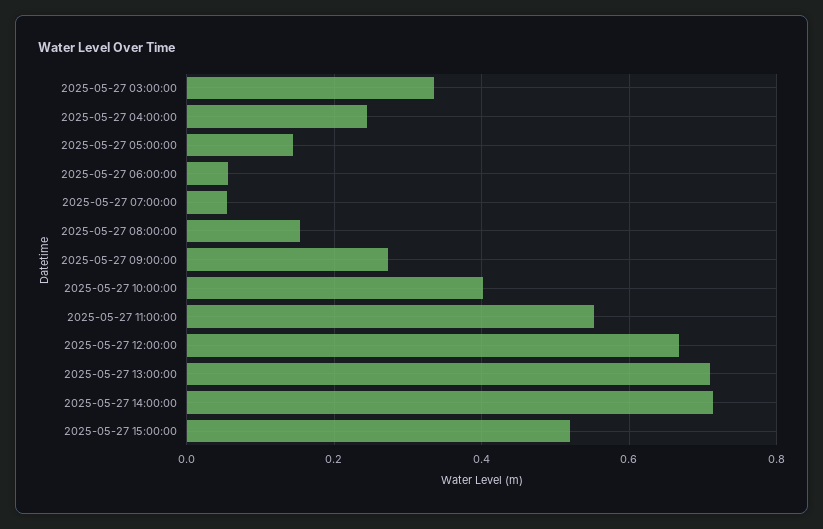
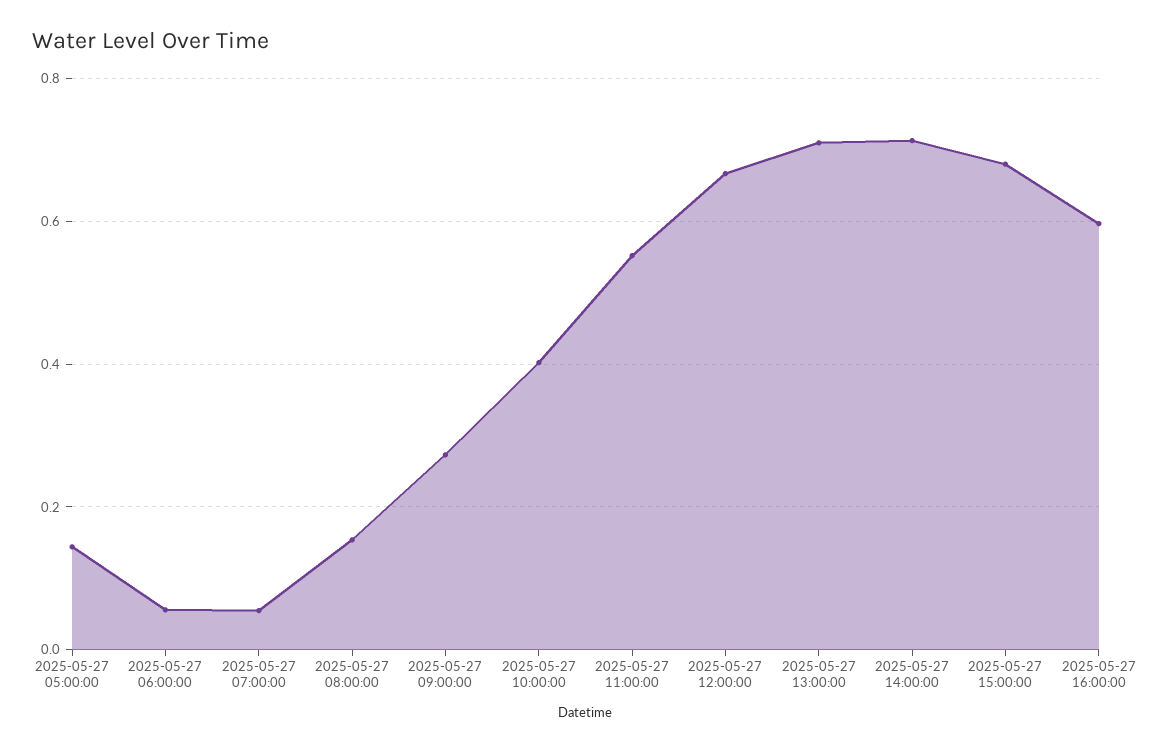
2025-05-27 03:00:00: 0.34 -> none
2025-05-27 04:00:00: 0.24 -> none
2025-05-27 15:00:00: 0.52 -> 0.68
2025-05-27 16:00:00: none -> 0.6

